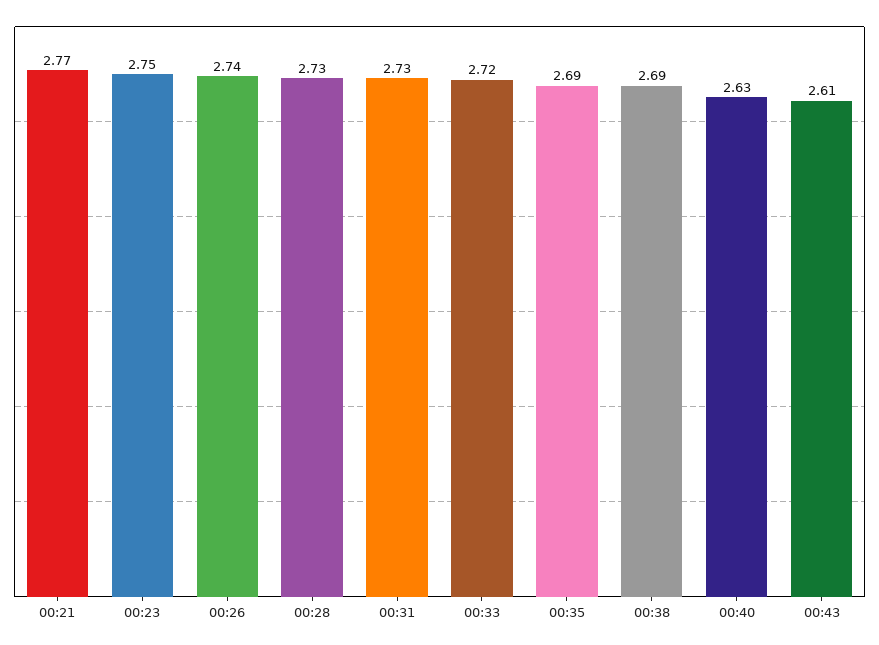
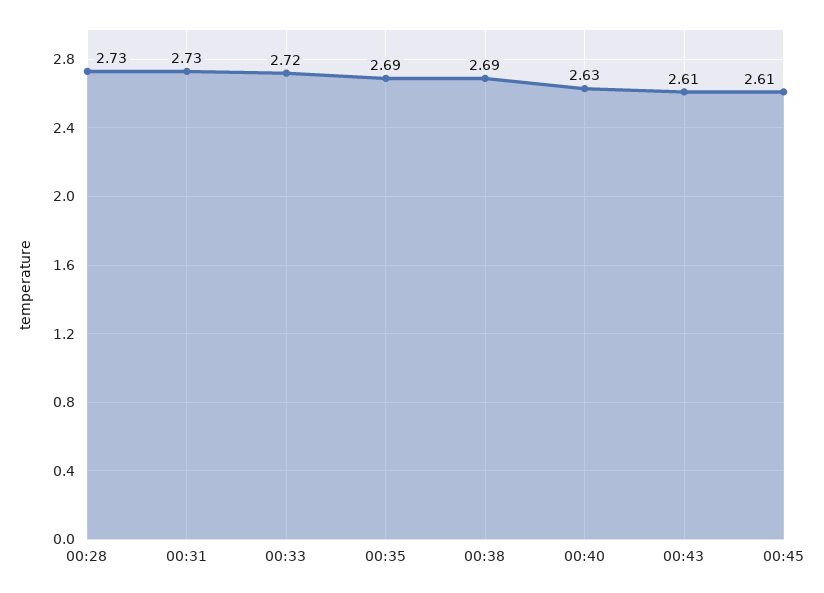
00:21: 2.77 -> none
00:23: 2.75 -> none
00:26: 2.74 -> none
00:45: none -> 2.61

